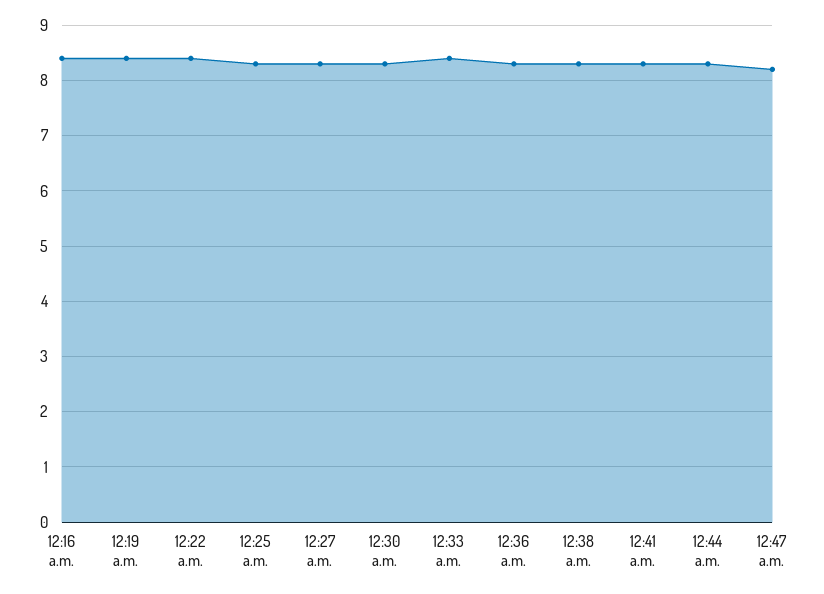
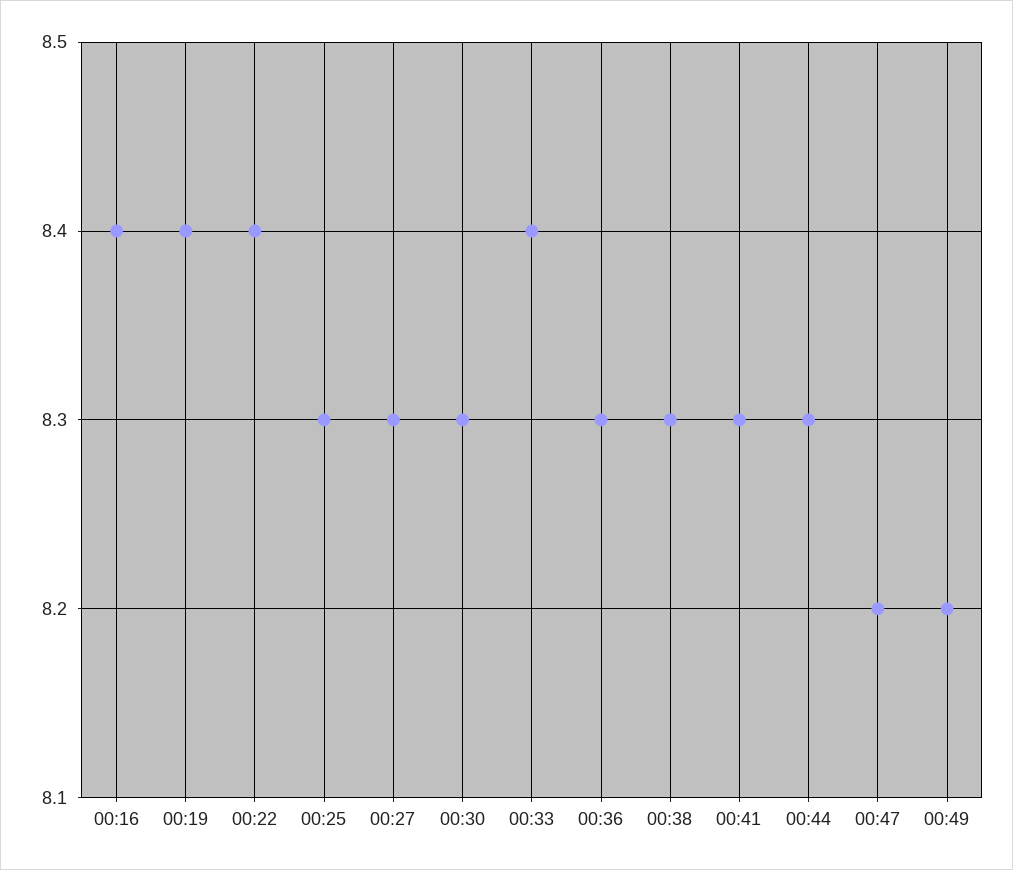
00:49: none -> 8.2

